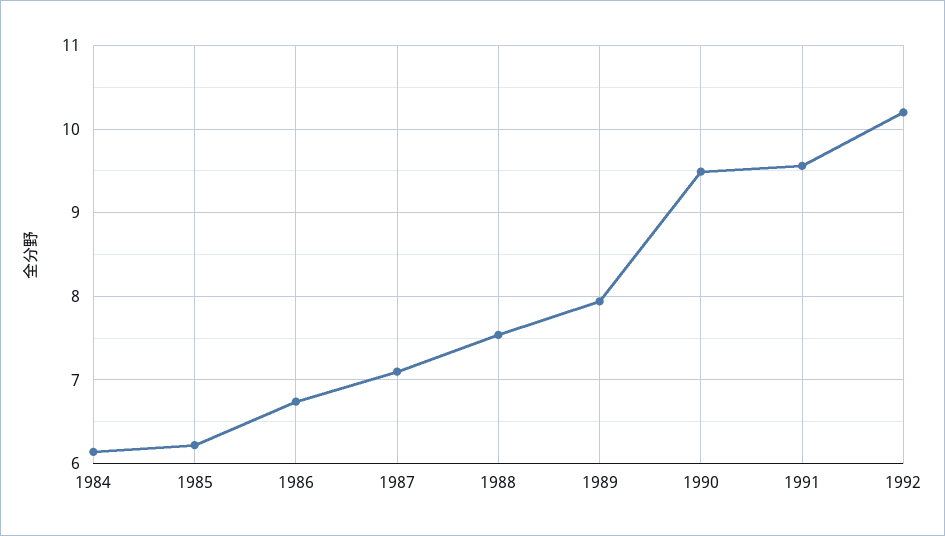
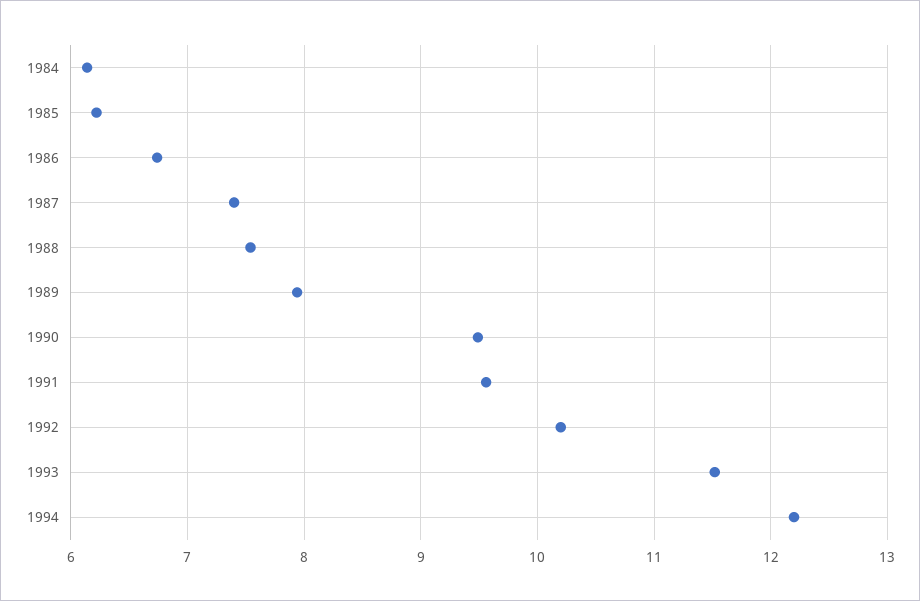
1987: 7.1 -> 7.4
1993: none -> 11.5
1994: none -> 12.2

